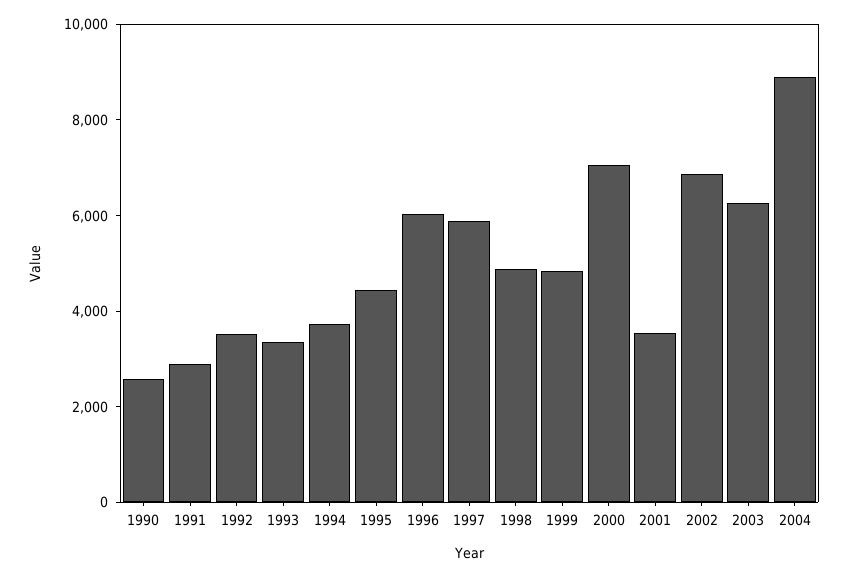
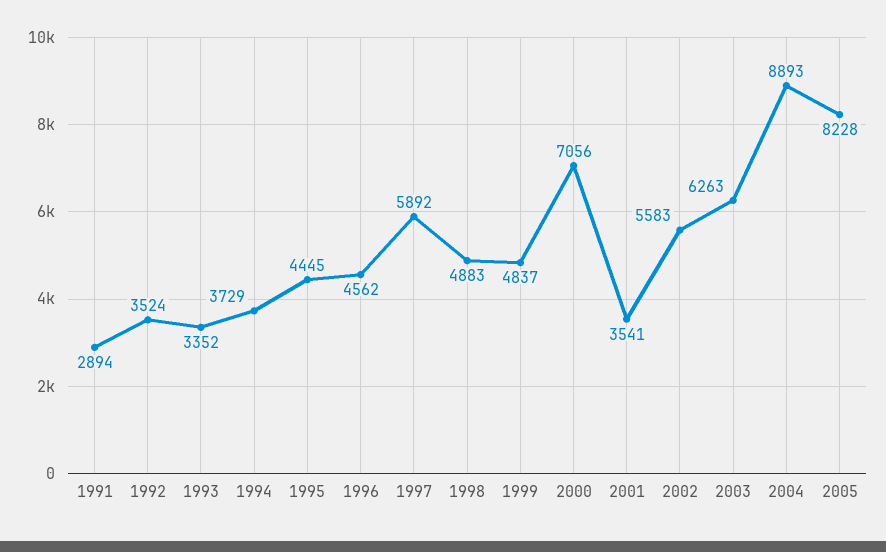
1990: 2500 -> none
1996: 6000 -> 4562
2002: 7000 -> 5583
2005: none -> 8228

